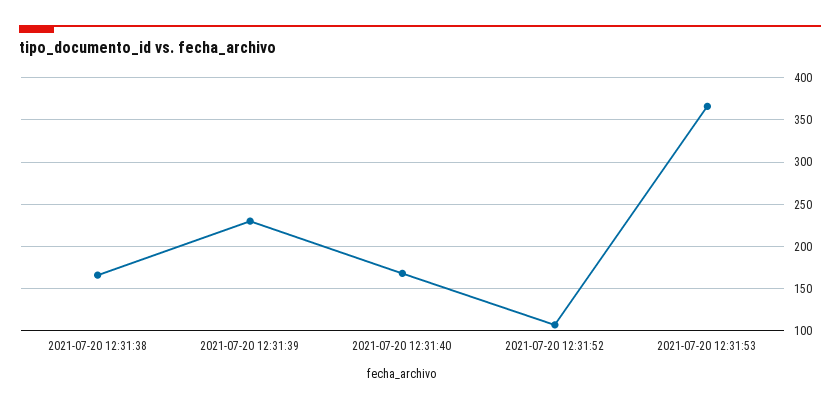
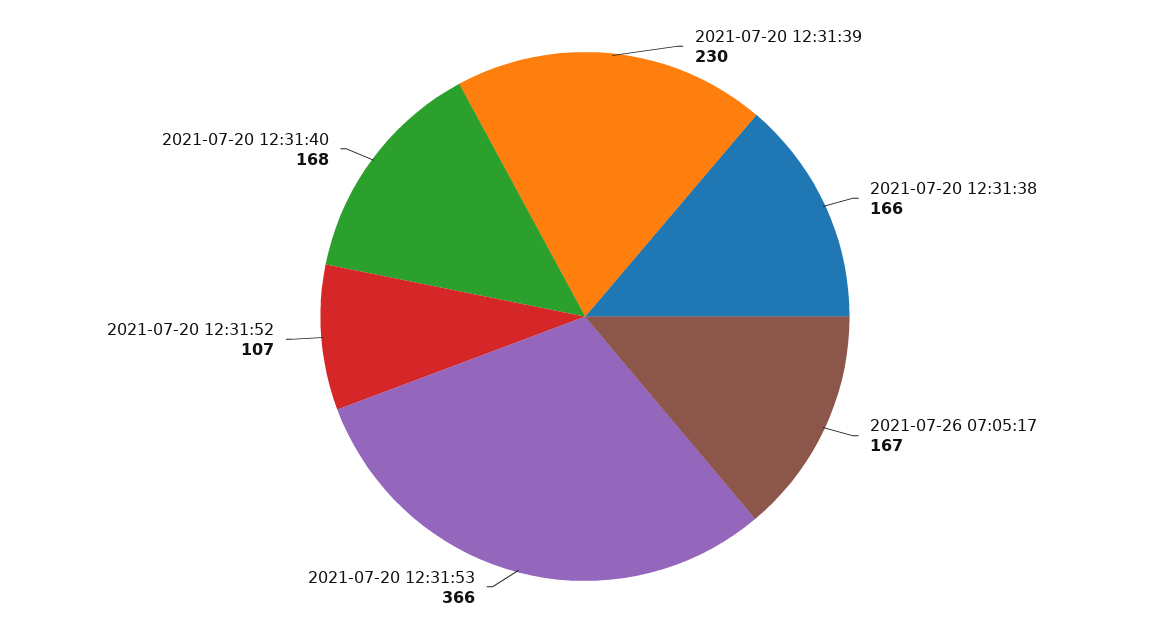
2021-07-26 07:05:17: none -> 167

